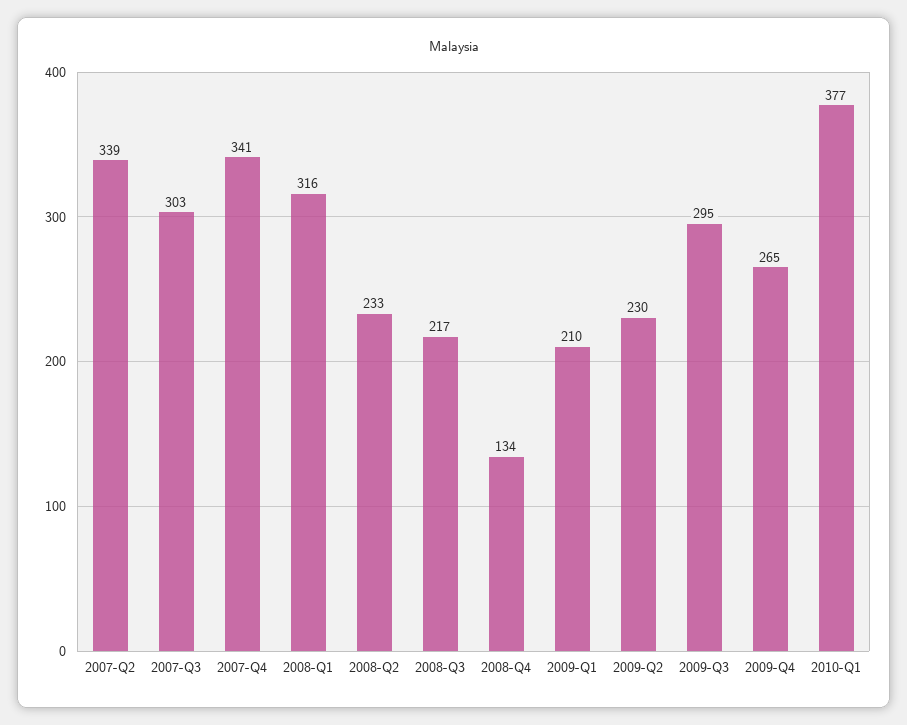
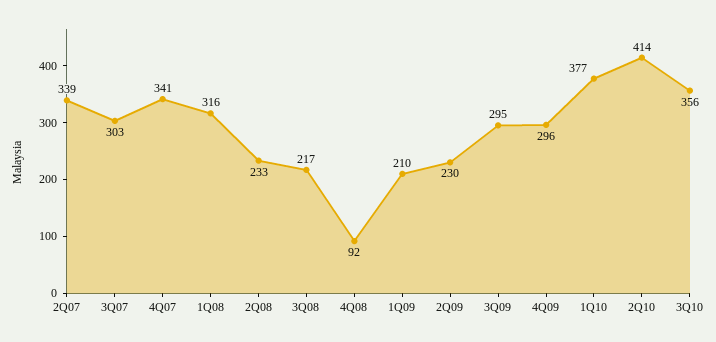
2008-Q4: 134 -> 92
2009-Q4: 265 -> 296
2Q10: none -> 414
3Q10: none -> 356

